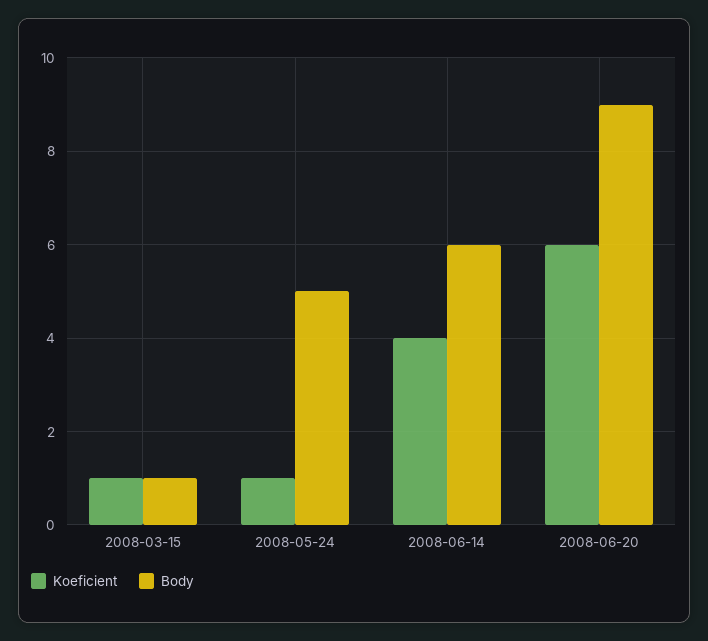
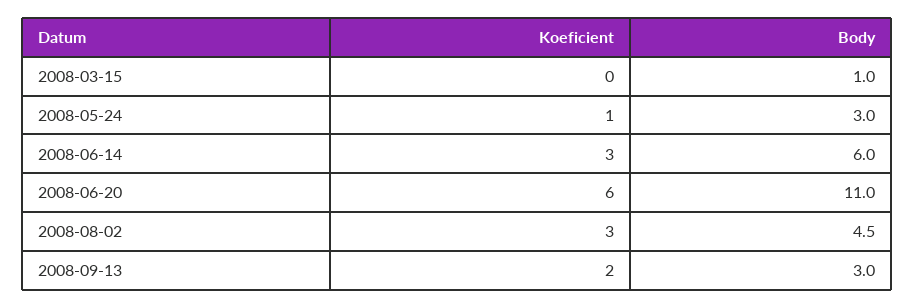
Koeficient, 2008-03-15: 1 -> 0
Body, 2008-05-24: 5 -> 3
Koeficient, 2008-06-14: 4 -> 3
Body, 2008-06-20: 9 -> 11
Koeficient, 2008-08-02: none -> 3
Body, 2008-08-02: none -> 4.5
Koeficient, 2008-09-13: none -> 2
Body, 2008-09-13: none -> 3

